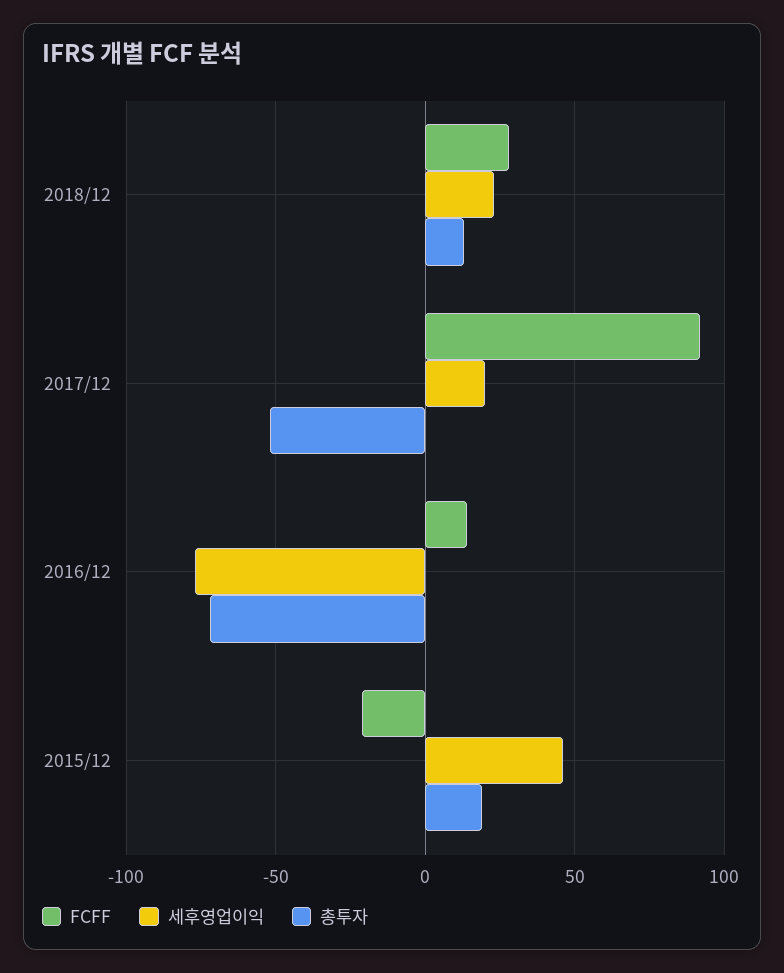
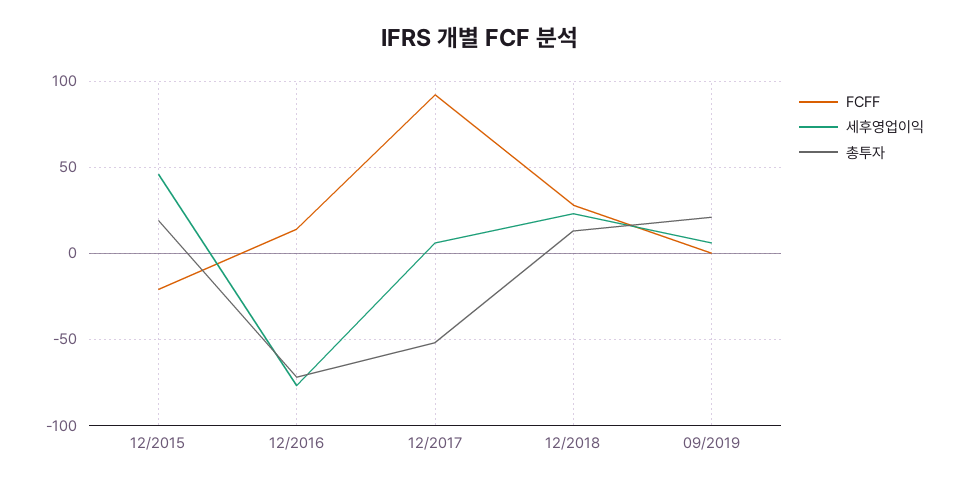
세후영업이익, 2017/12: 20 -> 5
FCFF, 09/2019: none -> 0
세후영업이익, 09/2019: none -> 5
총투자, 09/2019: none -> 20

